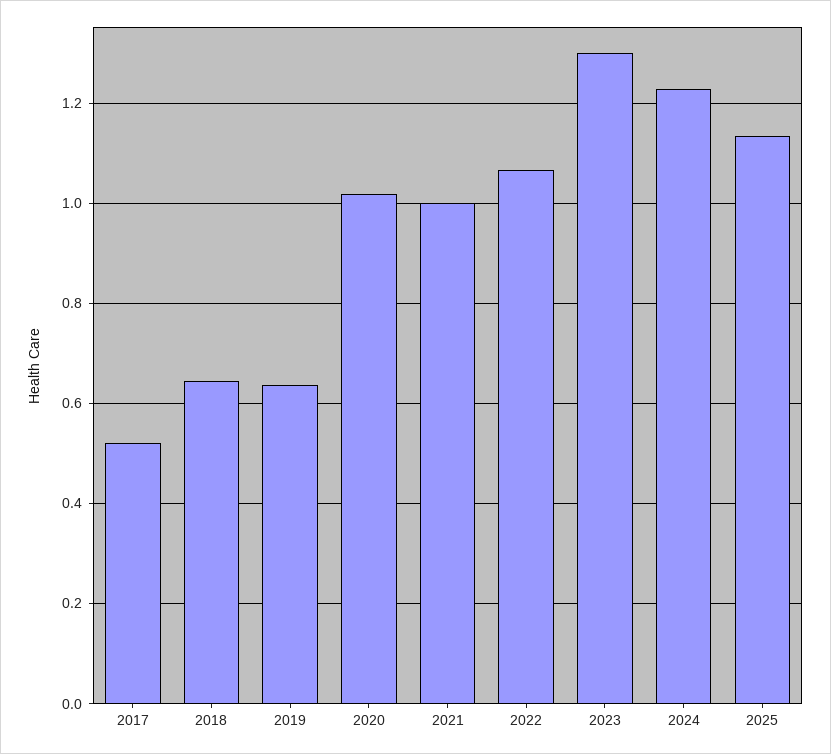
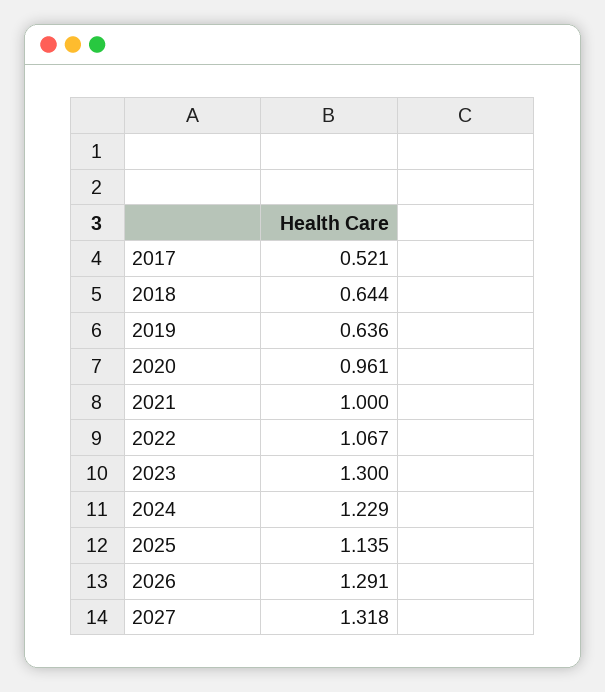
2020: 1.02 -> 0.961
2026: none -> 1.291
2027: none -> 1.318

